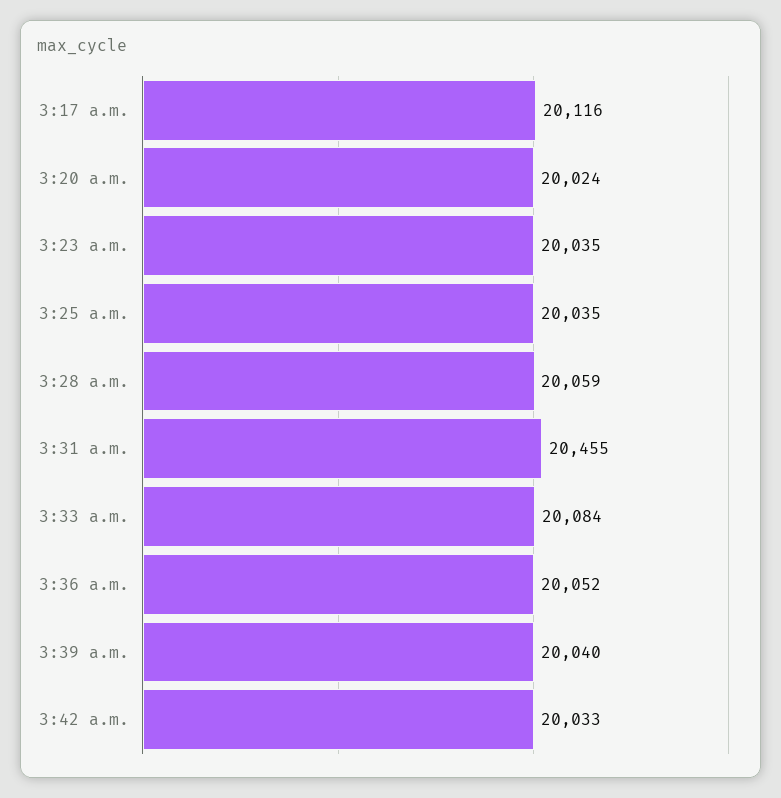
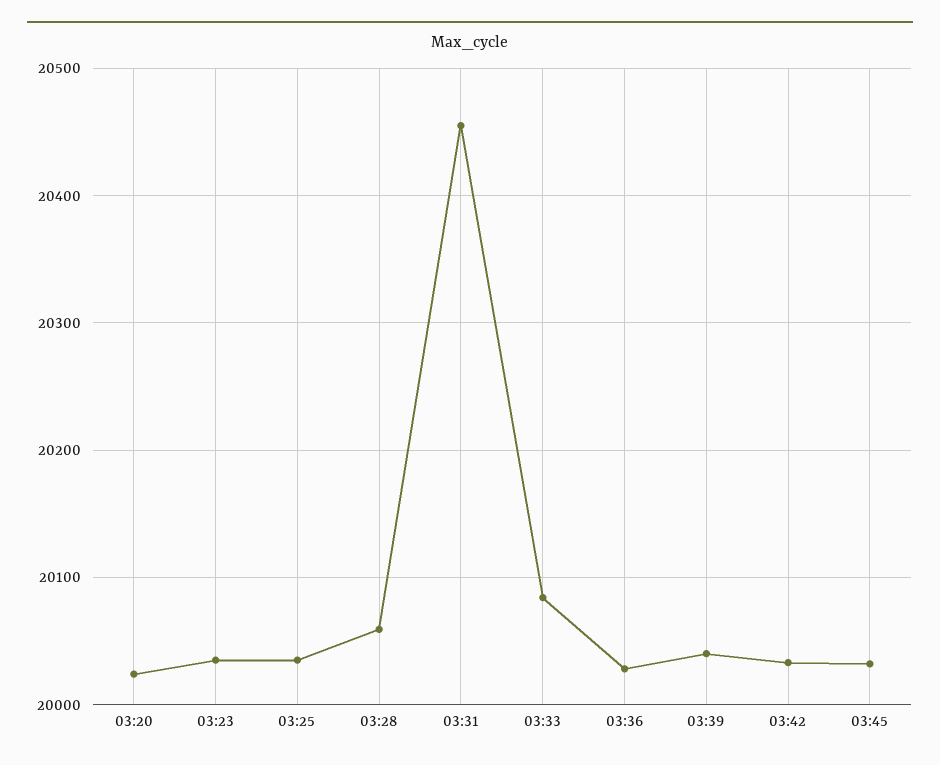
3:17 a.m.: 20116 -> none
3:36 a.m.: 20052 -> 20030
03:45: none -> 20030

